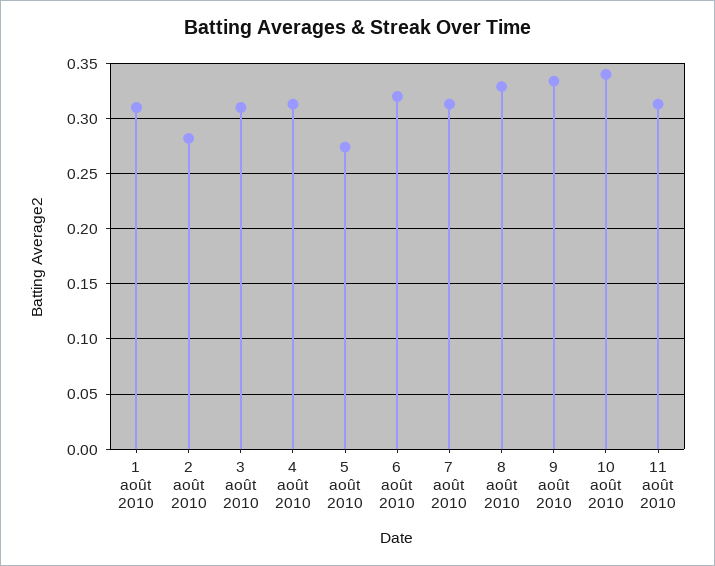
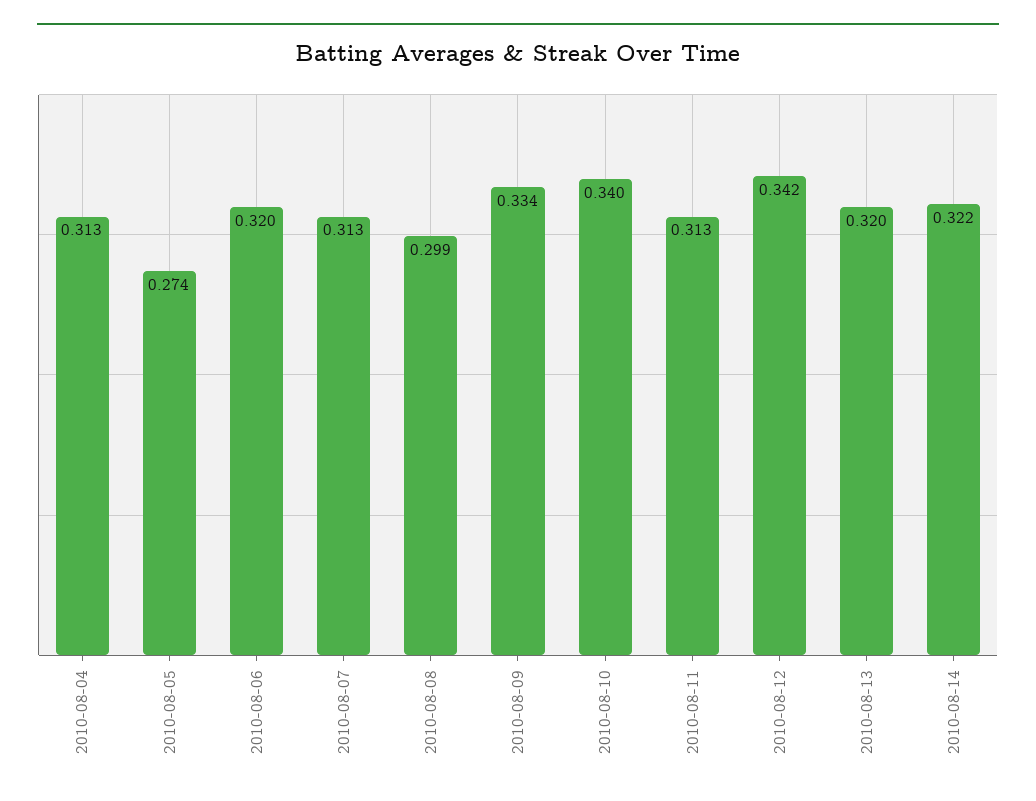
1 août 2010: 0.31 -> none
2 août 2010: 0.28 -> none
3 août 2010: 0.31 -> none
8 août 2010: 0.33 -> 0.299
2010-08-12: none -> 0.342
2010-08-13: none -> 0.32
2010-08-14: none -> 0.322

